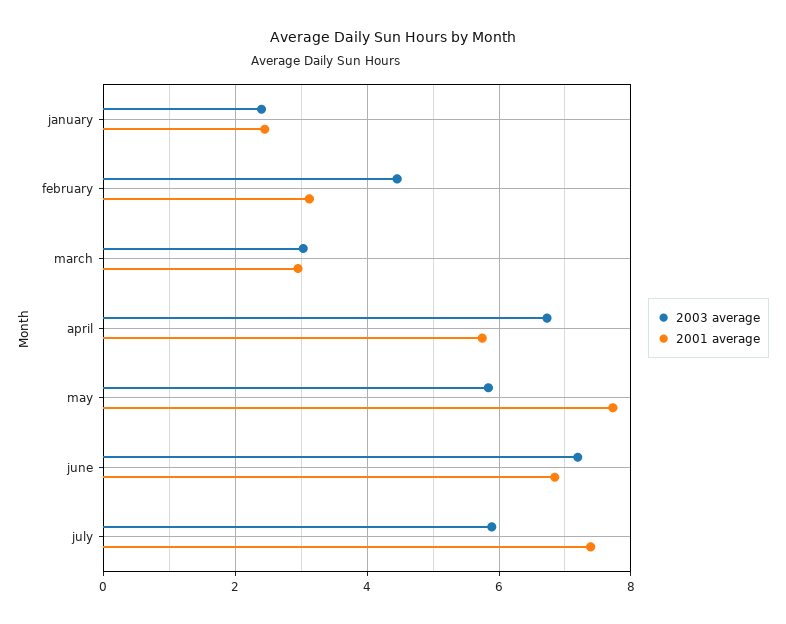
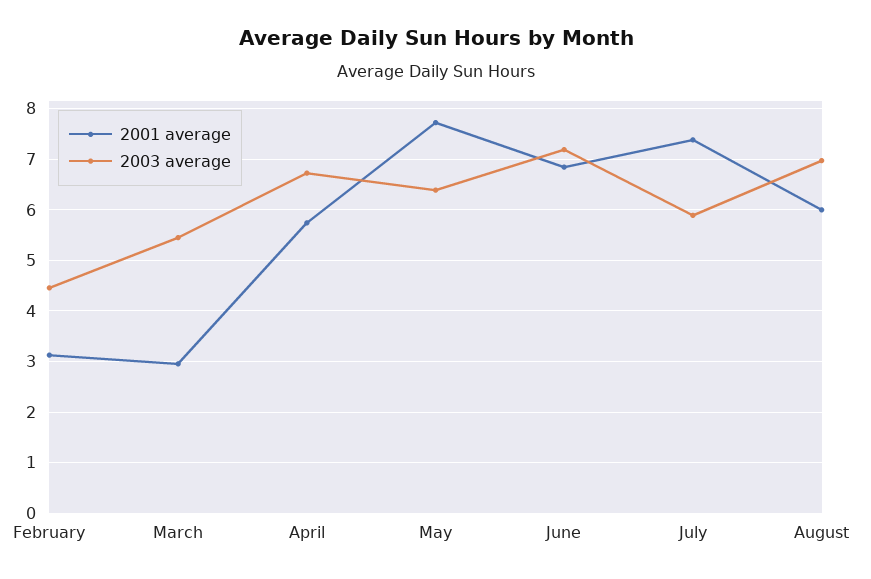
2003 average, january: 2.4 -> none
2001 average, january: 2.4 -> none
2003 average, march: 3 -> 5.4
2003 average, may: 5.8 -> 6.4
2001 average, August: none -> 6
2003 average, August: none -> 7

